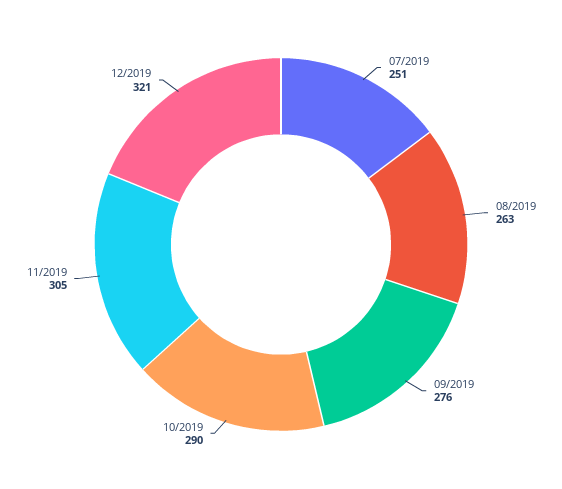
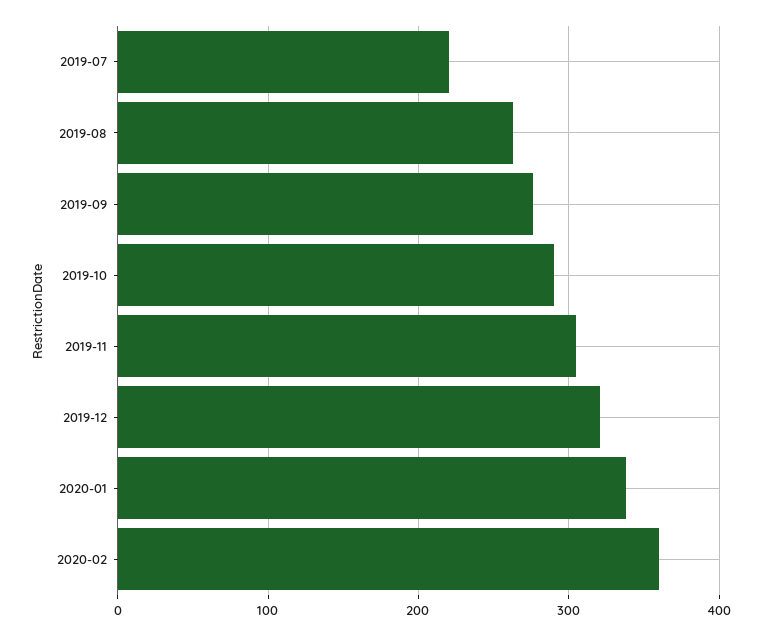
07/2019: 251 -> 220
2020-01: none -> 340
2020-02: none -> 360

